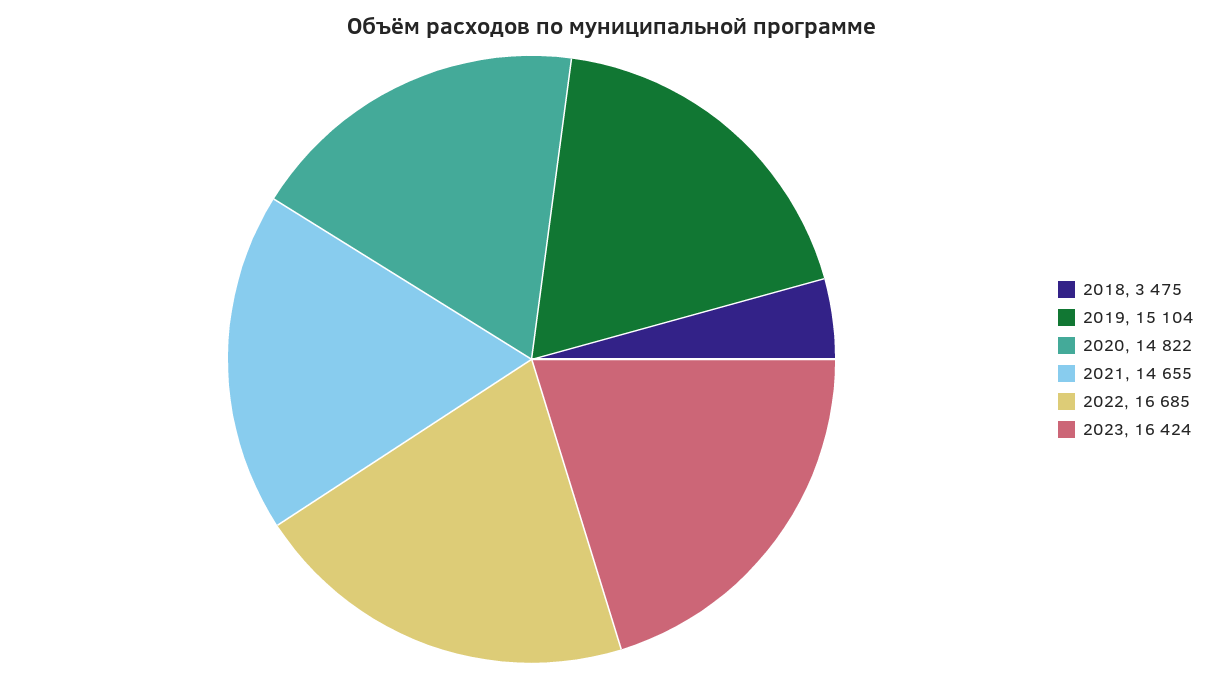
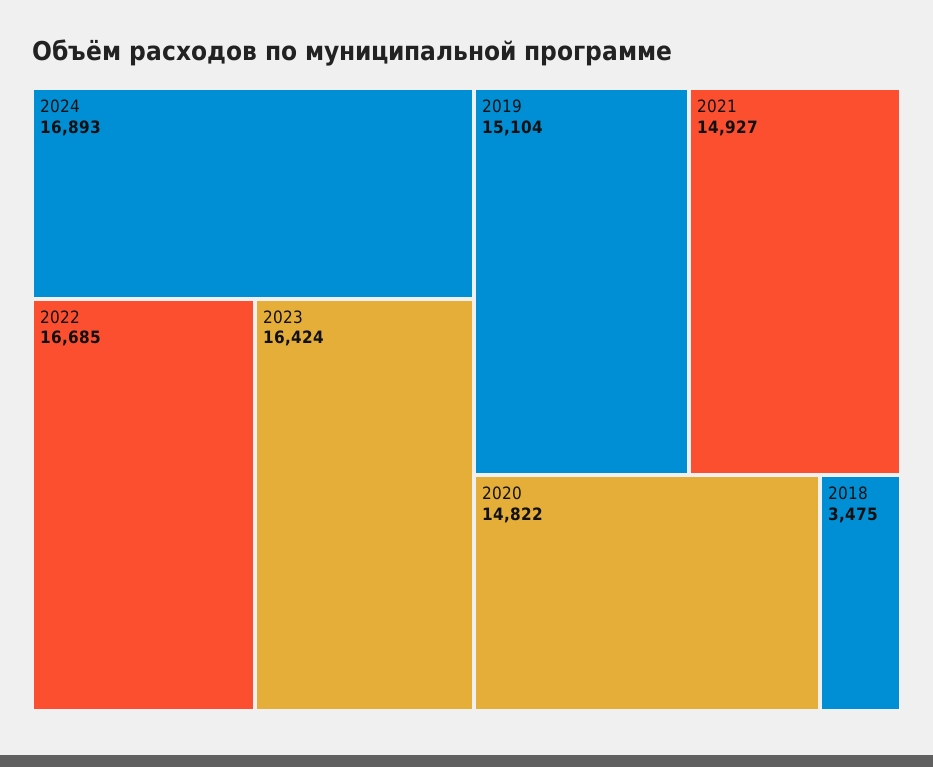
2021: 14655 -> 14927
2024: none -> 16893

